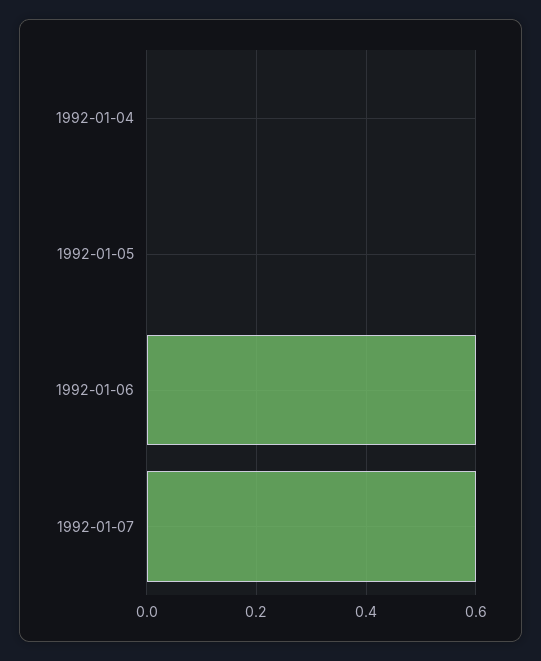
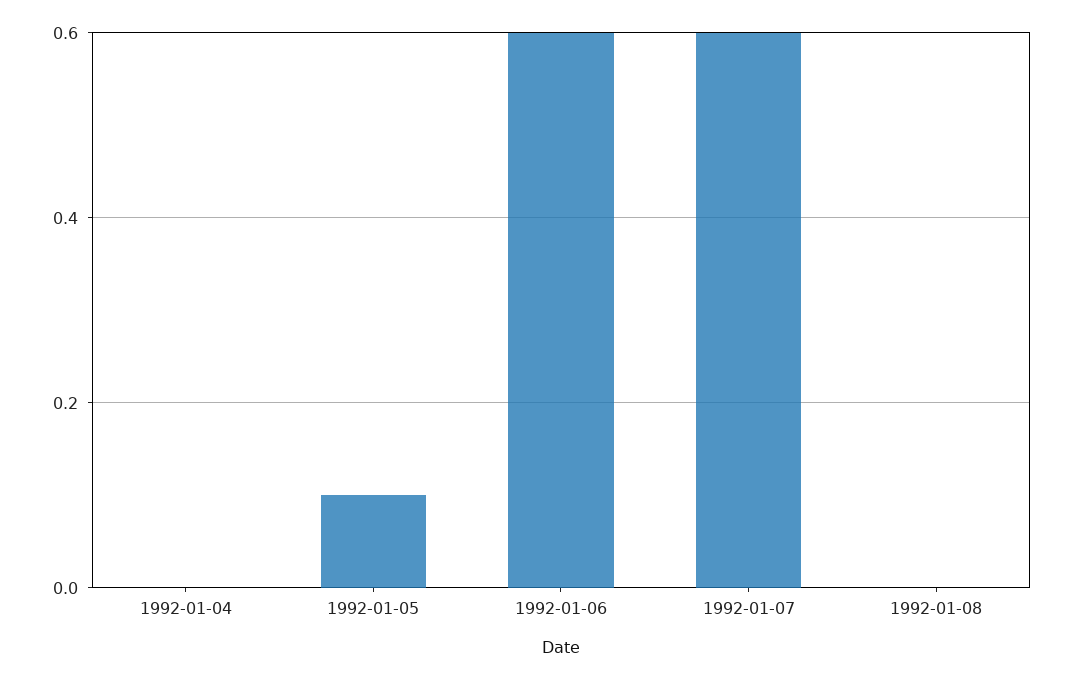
1992-01-05: 0 -> 0.1
1992-01-08: none -> 0

